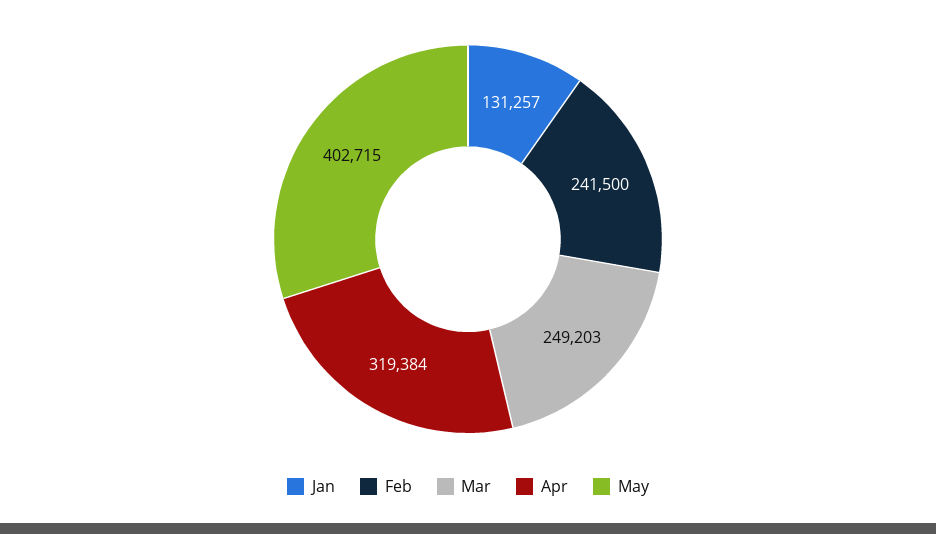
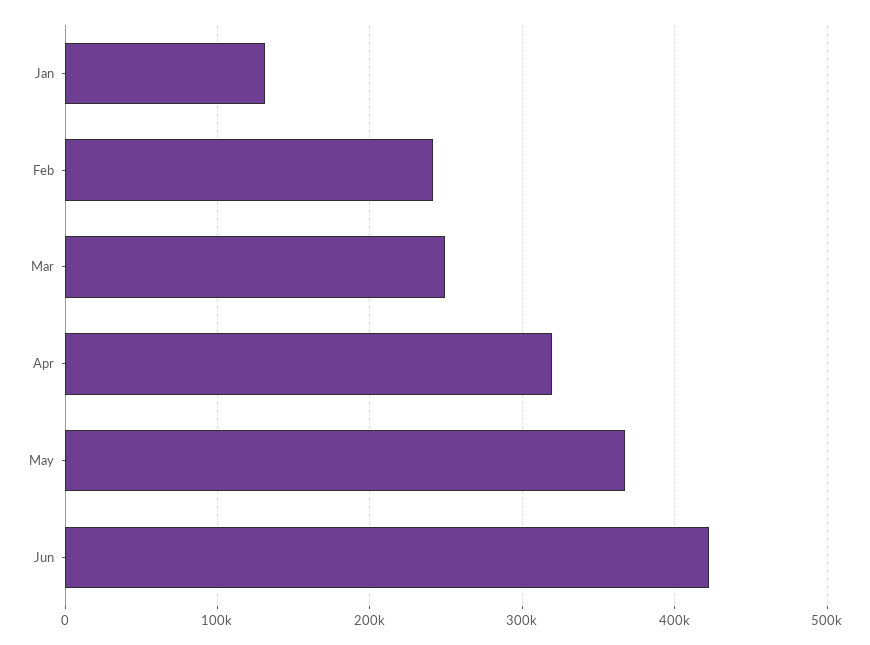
May: 402715 -> 370000
Jun: none -> 420000

